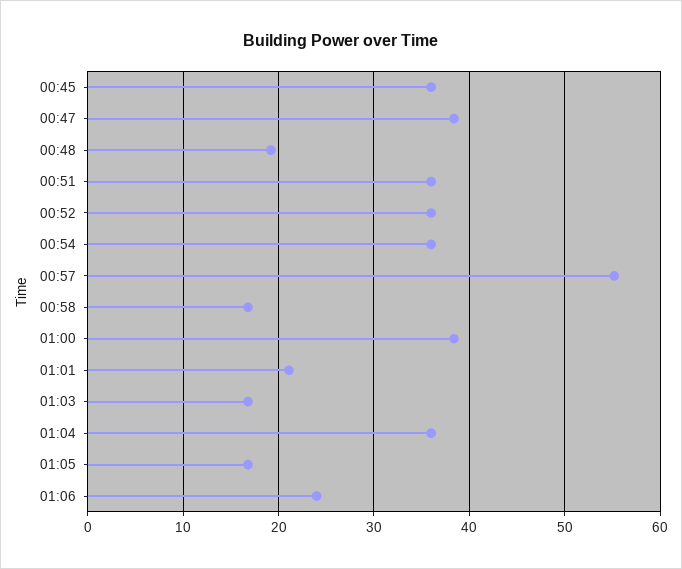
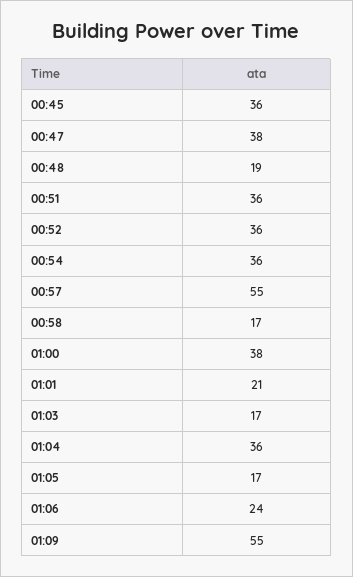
01:09: none -> 55

